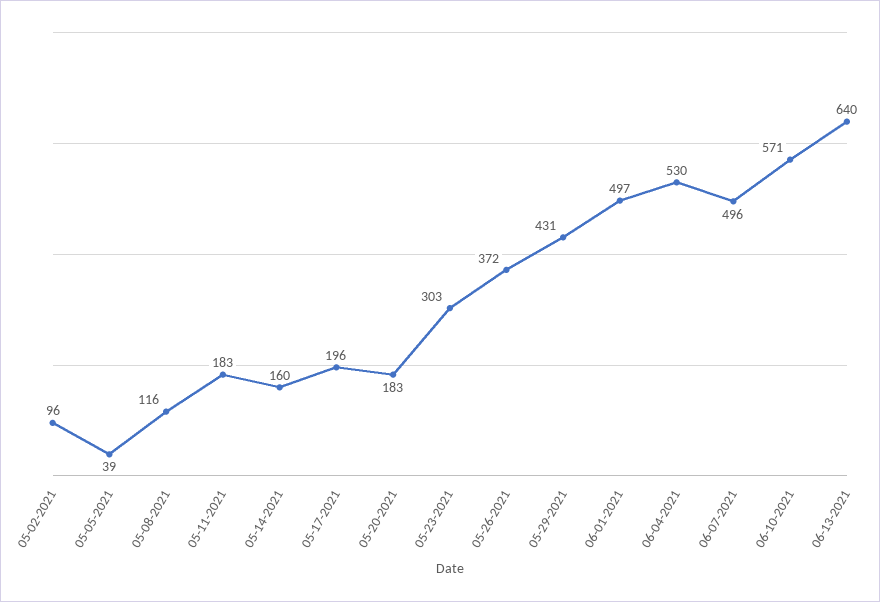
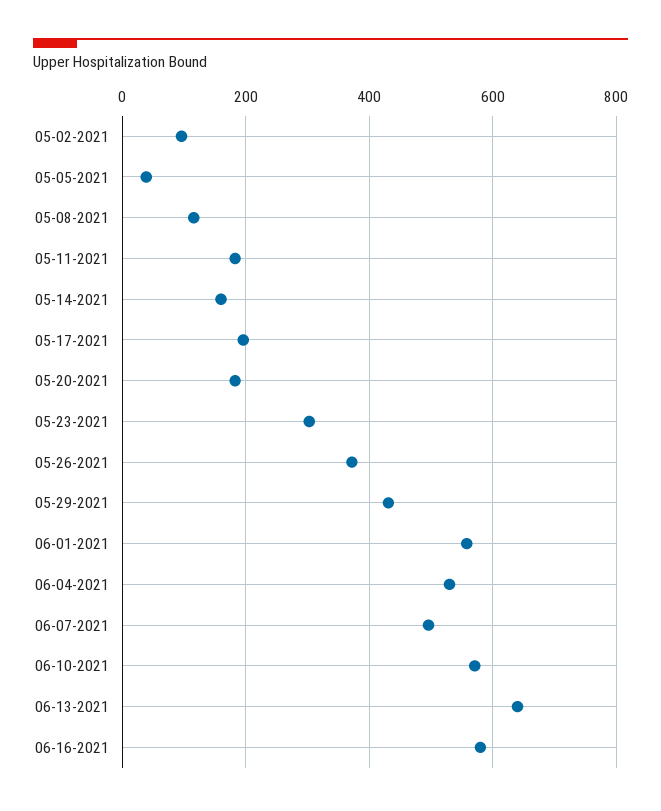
06-01-2021: 497 -> 560
06-16-2021: none -> 580

